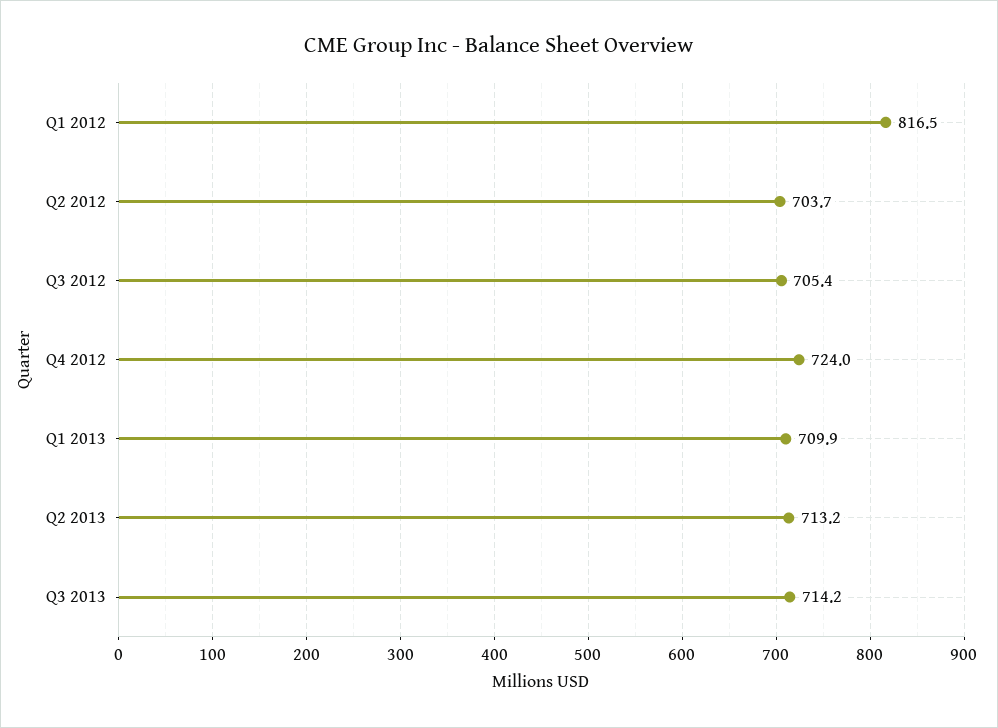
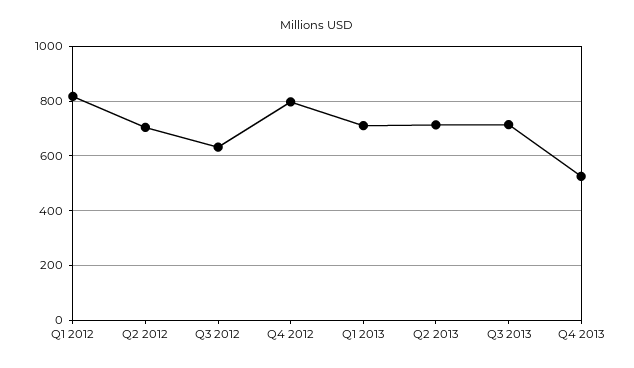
Q3 2012: 705.4 -> 625
Q4 2012: 724 -> 800
Q4 2013: none -> 525

